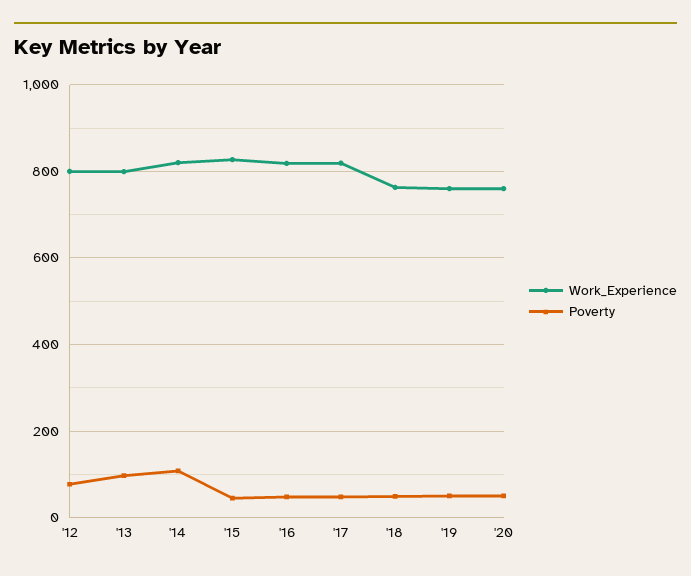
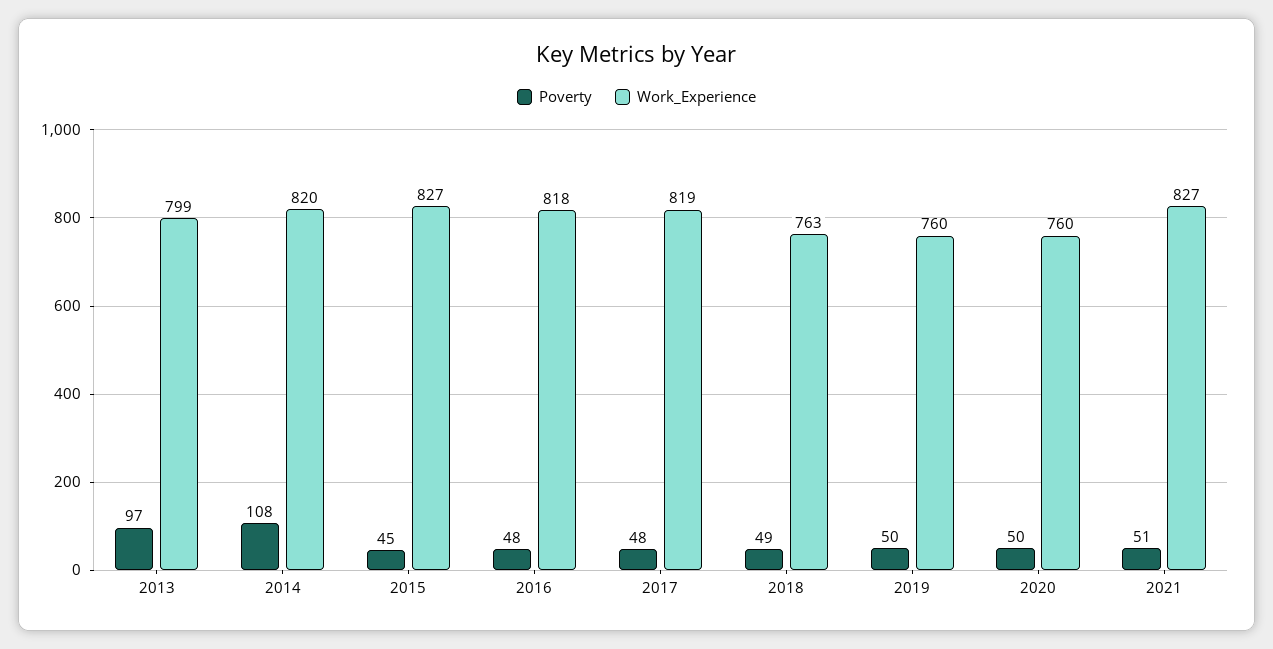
Work_Experience, '12: 800 -> none
Poverty, '12: 80 -> none
Poverty, 2021: none -> 51
Work_Experience, 2021: none -> 827

